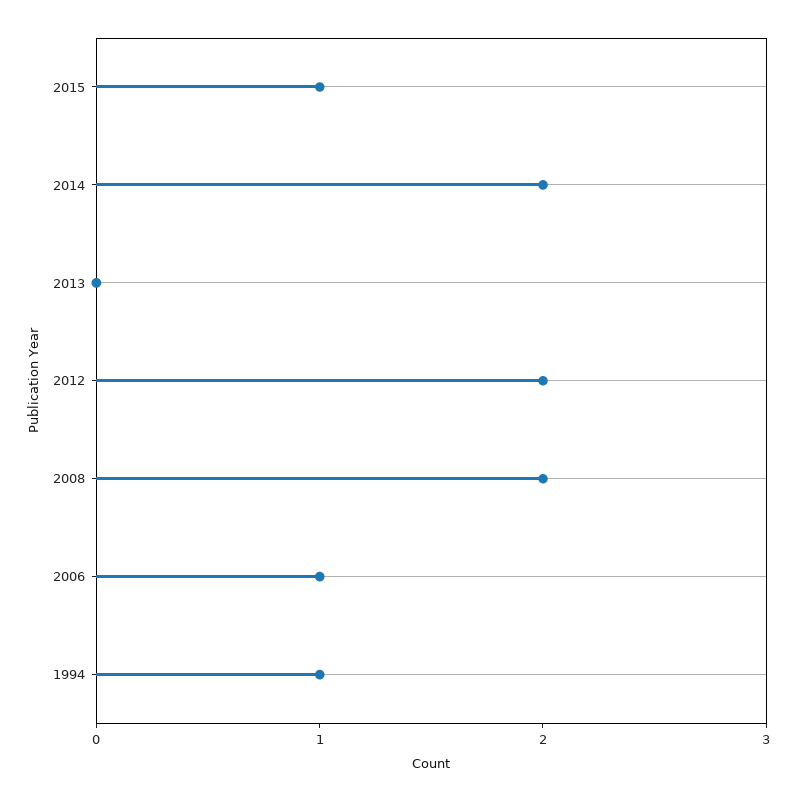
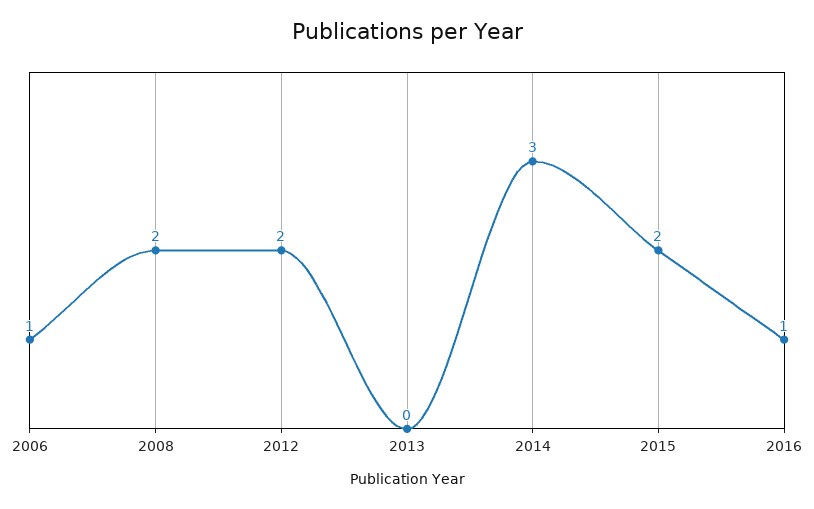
2015: 1 -> 2
2014: 2 -> 3
1994: 1 -> none
2016: none -> 1

